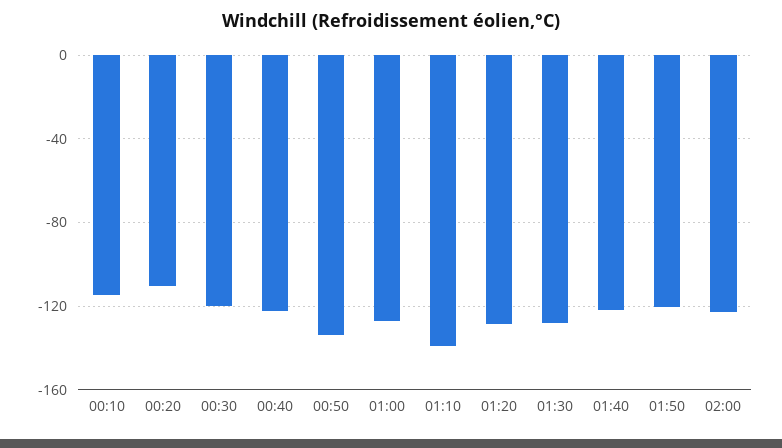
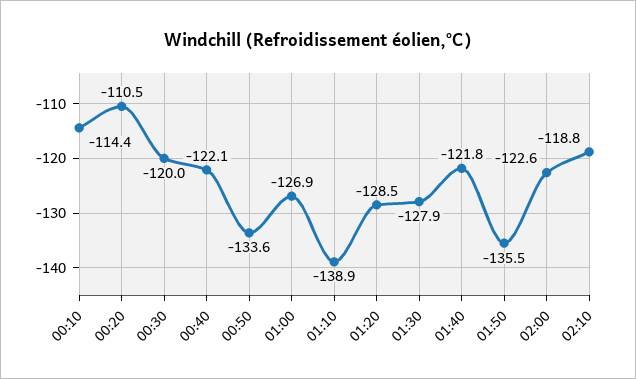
01:50: -120 -> -135.5
02:10: none -> -118.8

